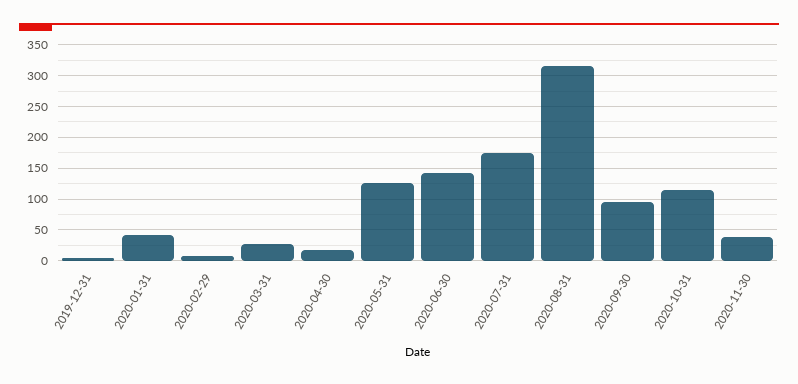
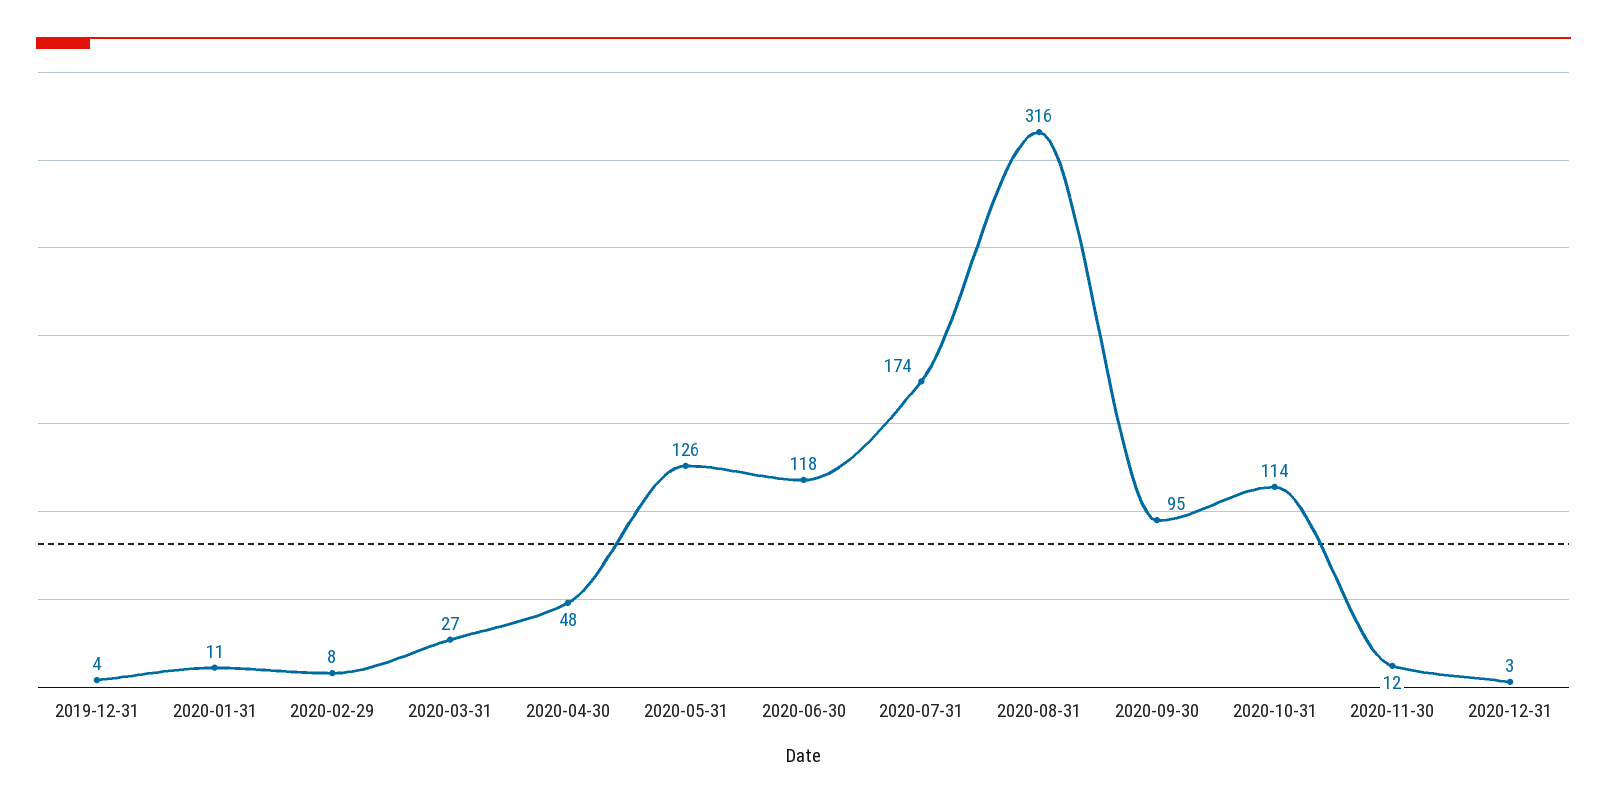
2020-01-31: 40 -> 11
2020-04-30: 20 -> 48
2020-06-30: 140 -> 118
2020-11-30: 40 -> 12
2020-12-31: none -> 3

